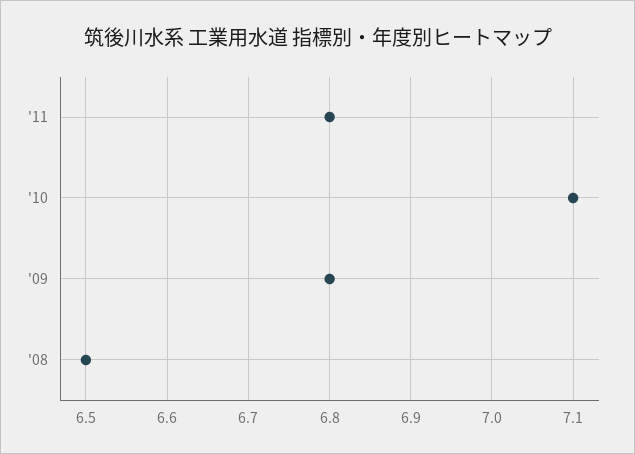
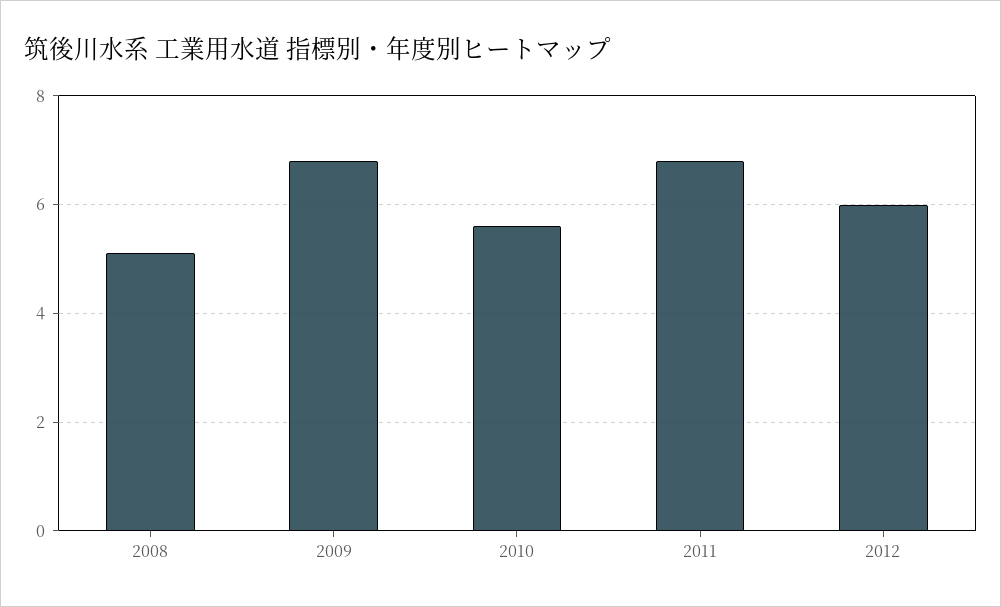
'10: 7.1 -> 5.5
'08: 6.5 -> 5
2012: none -> 6

